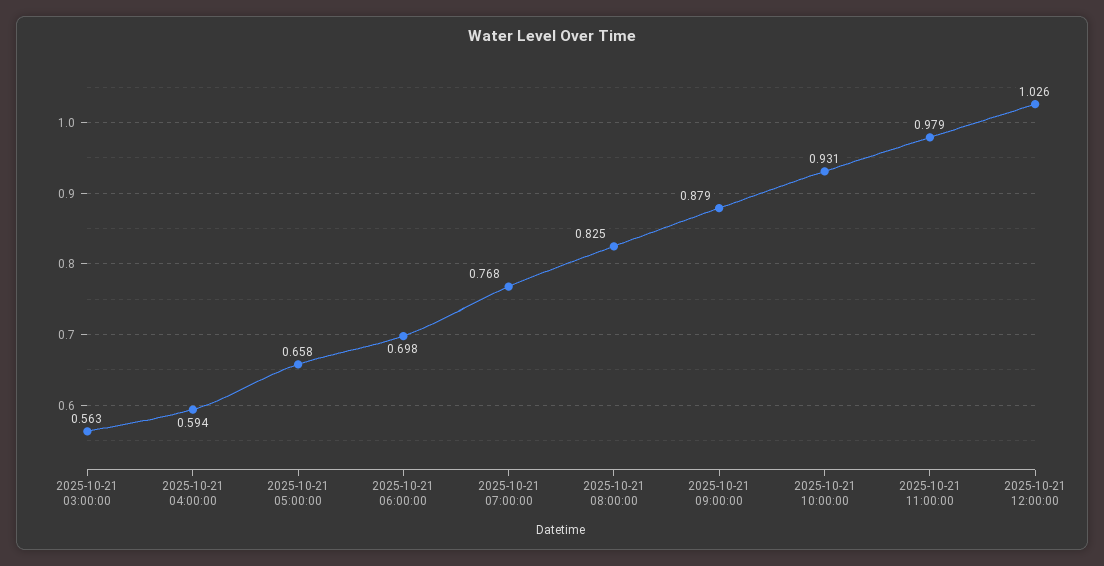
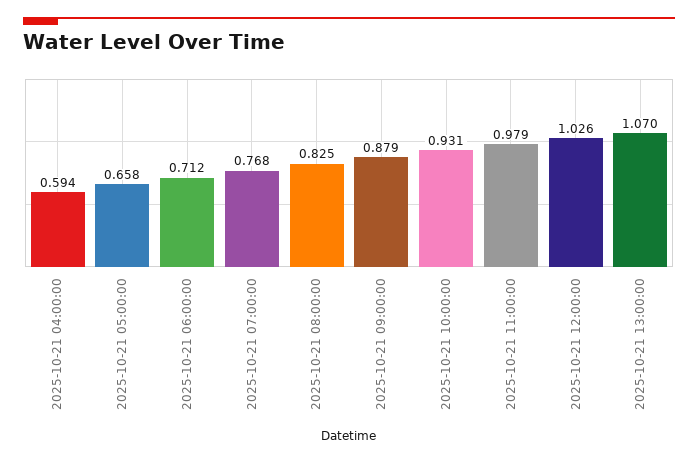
2025-10-21 03:00:00: 0.563 -> none
2025-10-21 06:00:00: 0.698 -> 0.712
2025-10-21 13:00:00: none -> 1.07

